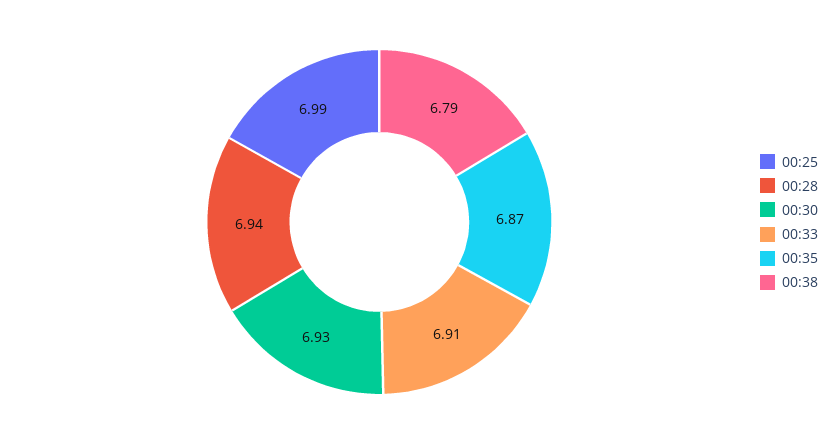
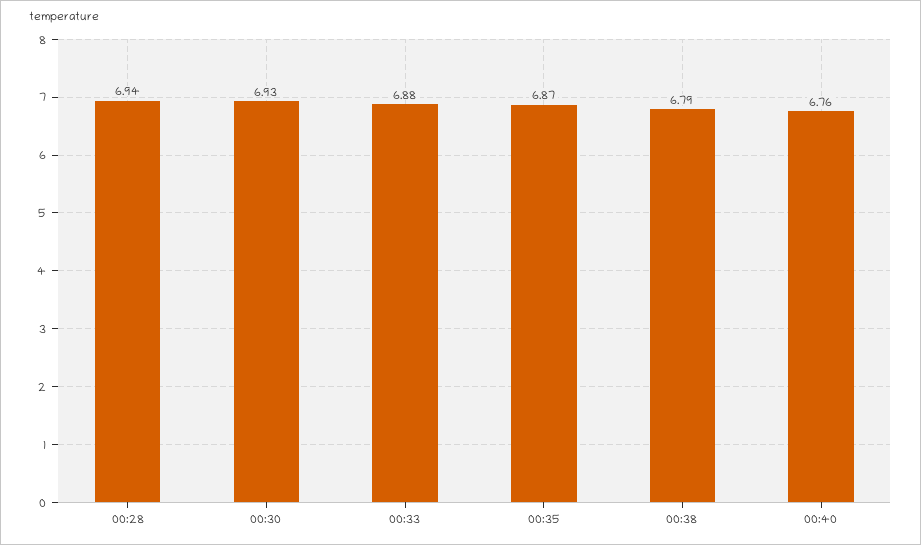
00:25: 6.99 -> none
00:33: 6.91 -> 6.88
00:40: none -> 6.76

